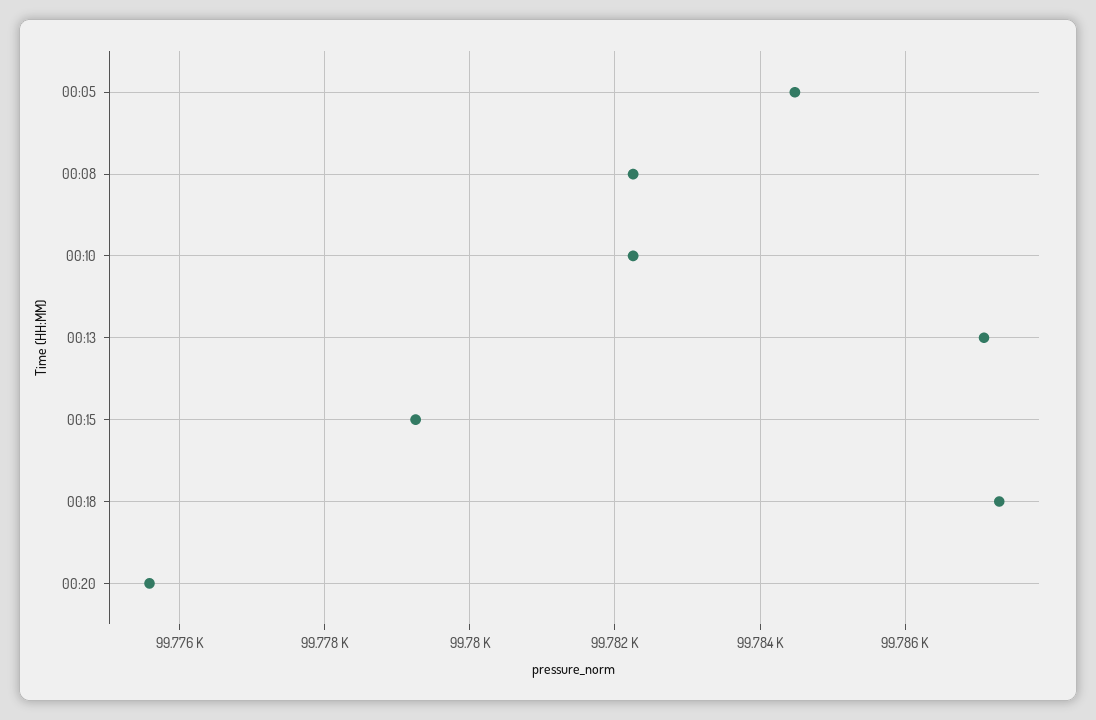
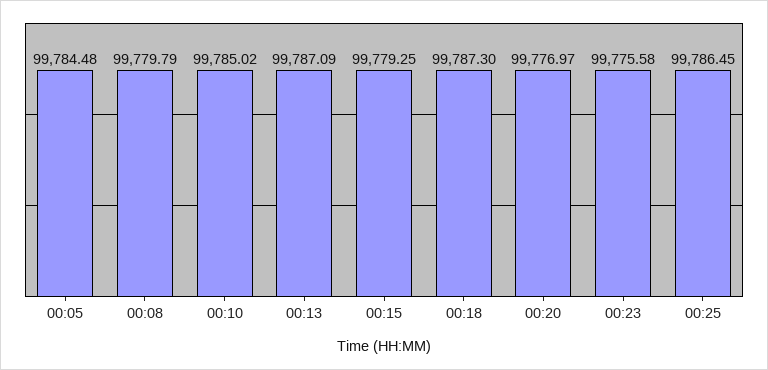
00:08: 99782.2 -> 99779.79
00:10: 99782.2 -> 99785.02
00:20: 99775.6 -> 99776.97
00:23: none -> 99775.58
00:25: none -> 99786.45

